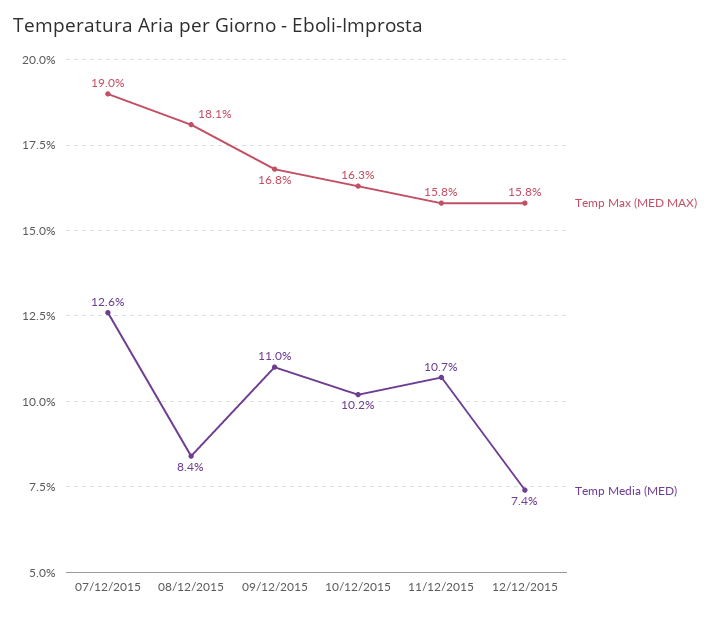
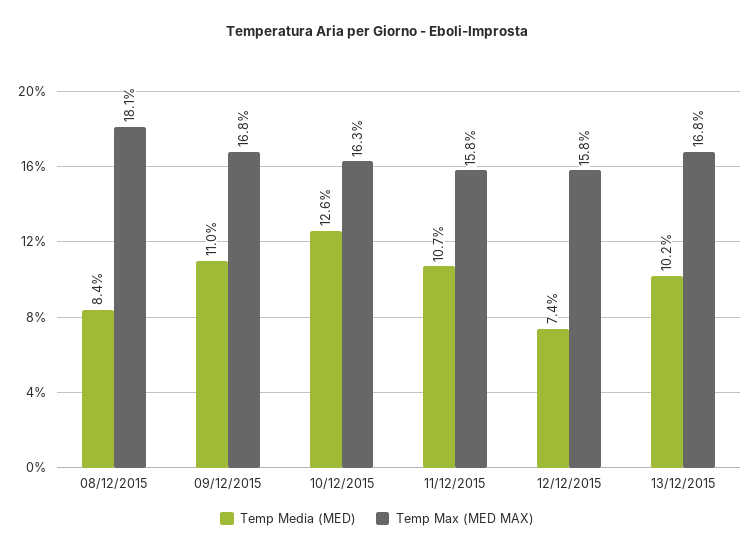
Temp Max (MED MAX), 07/12/2015: 19 -> none
Temp Media (MED), 07/12/2015: 12.6 -> none
Temp Media (MED), 10/12/2015: 10.2 -> 12.6
Temp Media (MED), 13/12/2015: none -> 10.2
Temp Max (MED MAX), 13/12/2015: none -> 16.8

